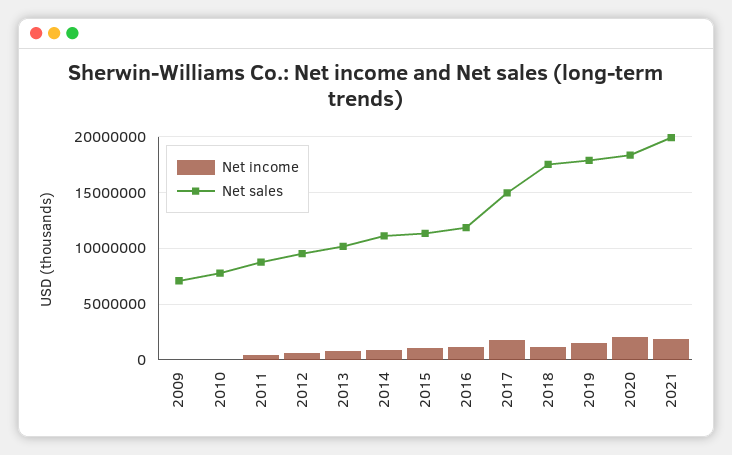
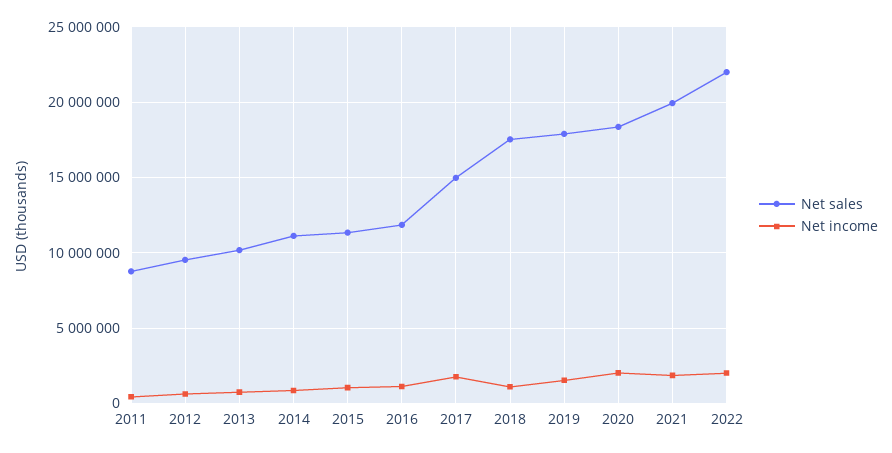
Net income, 2009: 0 -> none
Net sales, 2009: 7000000 -> none
Net income, 2010: 0 -> none
Net sales, 2010: 8000000 -> none
Net sales, 2022: none -> 22000000
Net income, 2022: none -> 2000000

